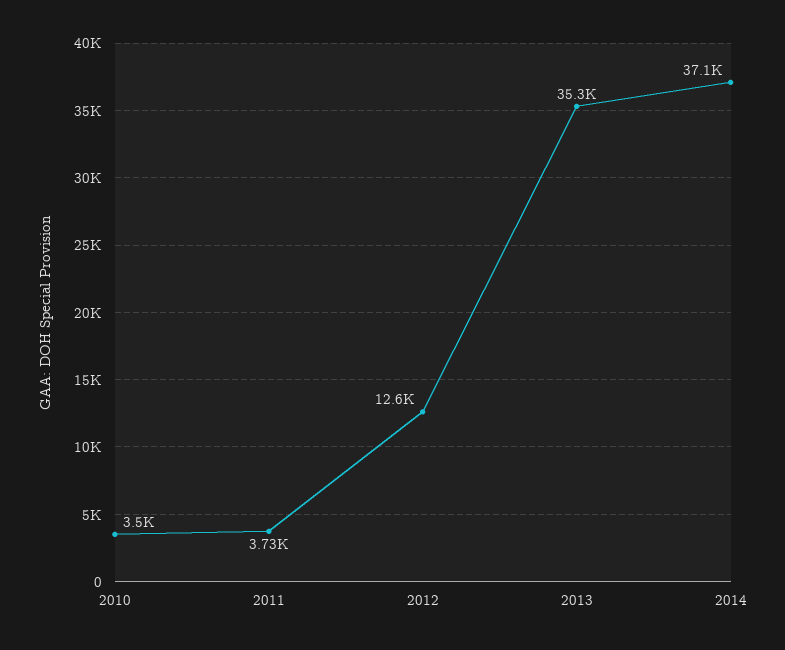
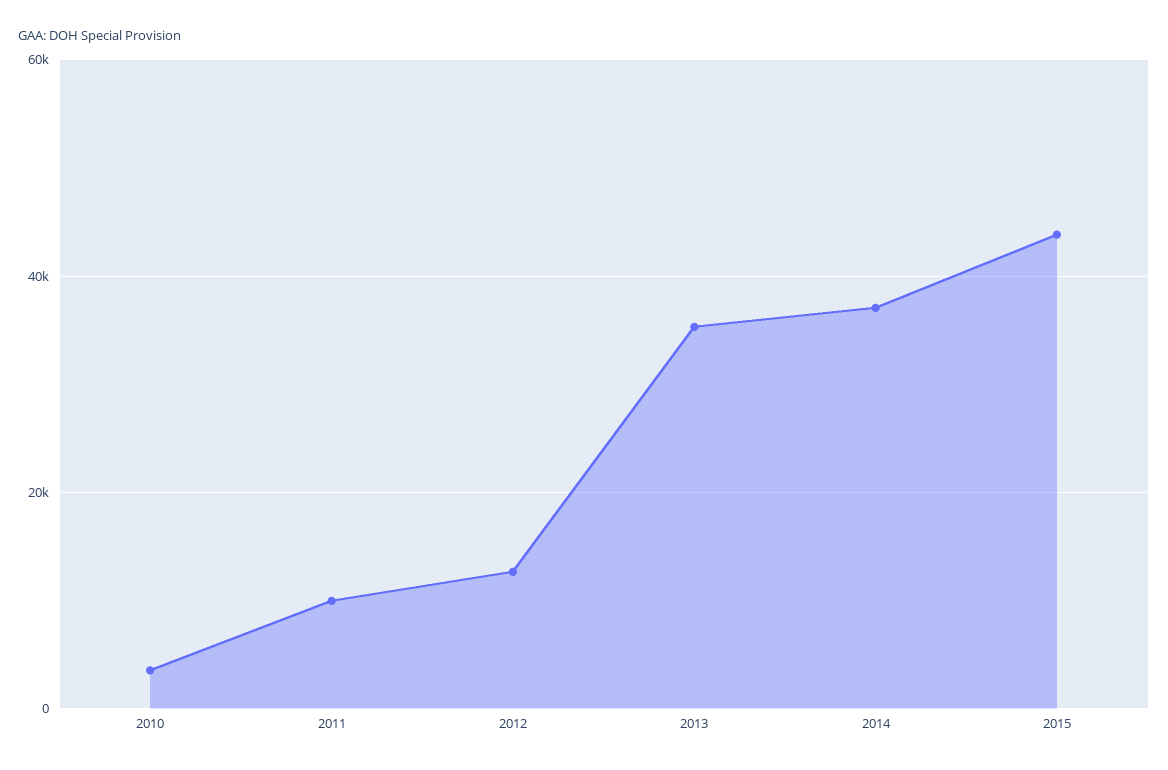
2011: 3730 -> 10000
2015: none -> 44000

